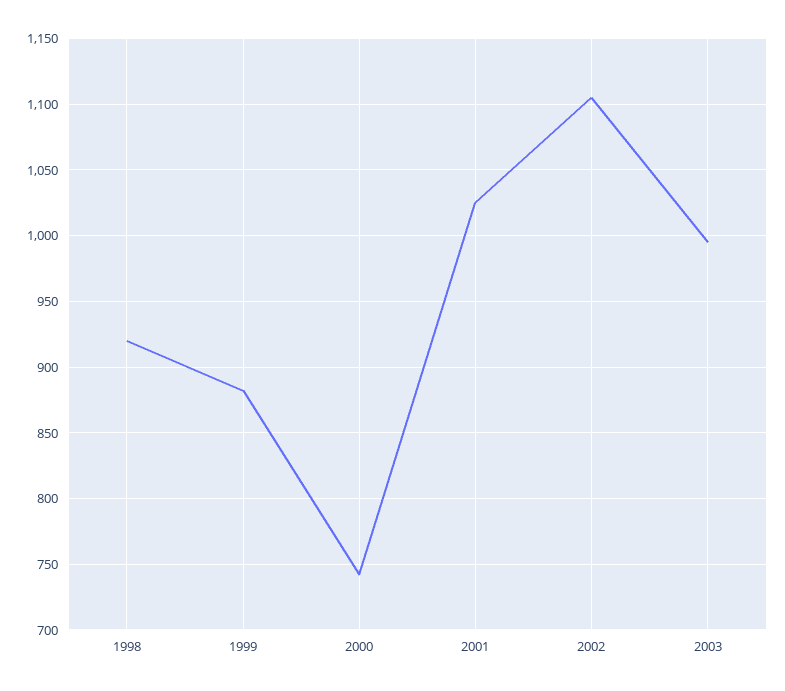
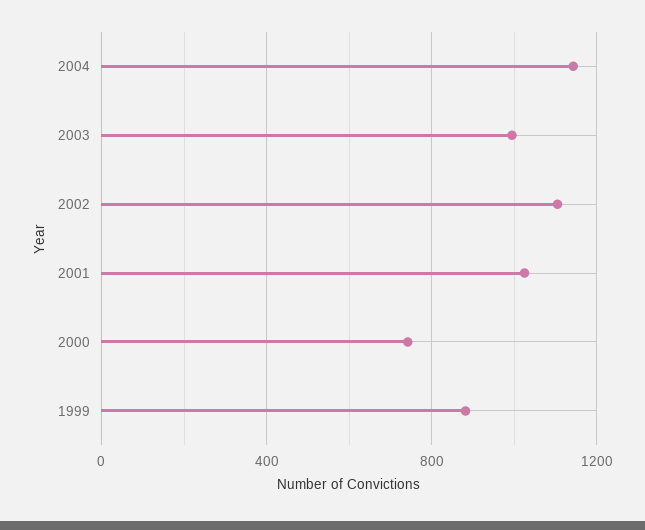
1998: 920 -> none
2004: none -> 1150

